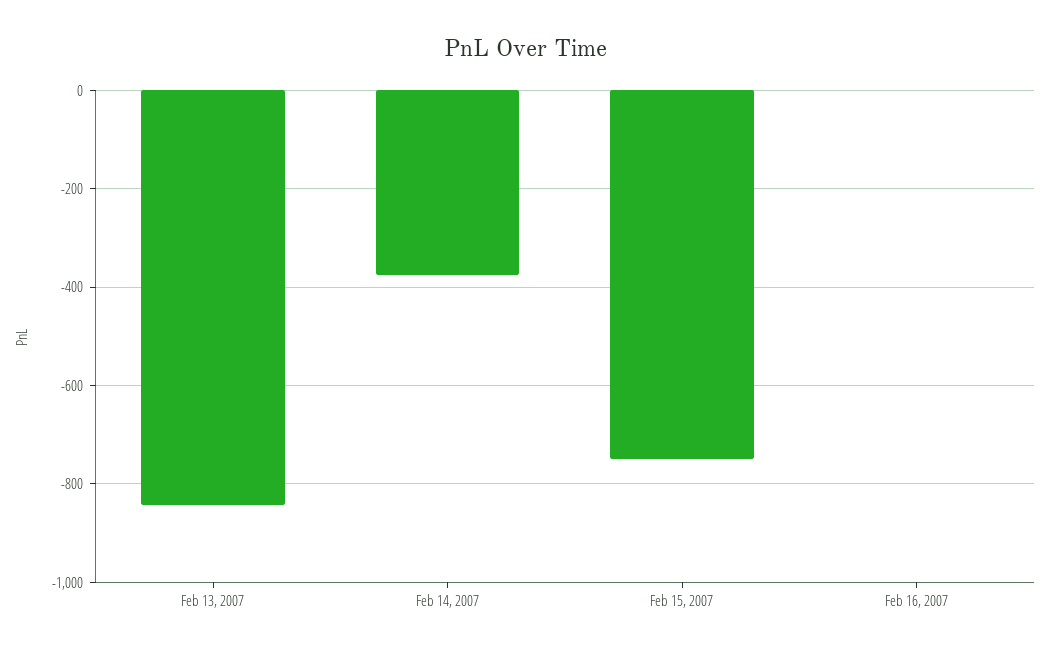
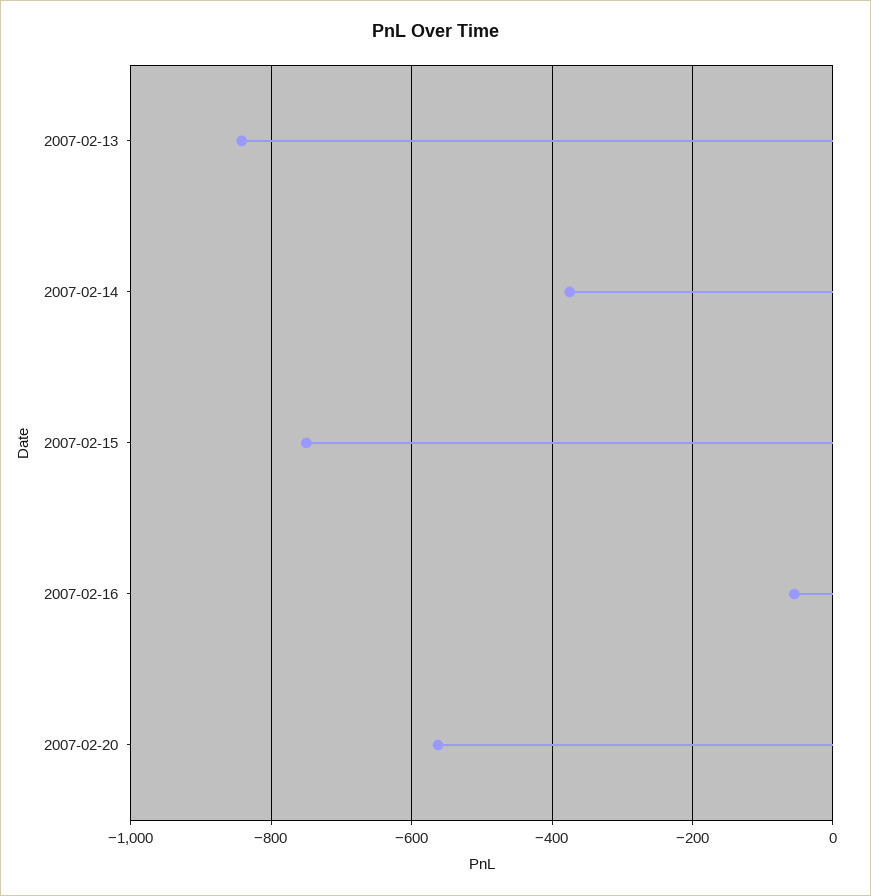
Feb 16, 2007: 0 -> -60
2007-02-20: none -> -560

